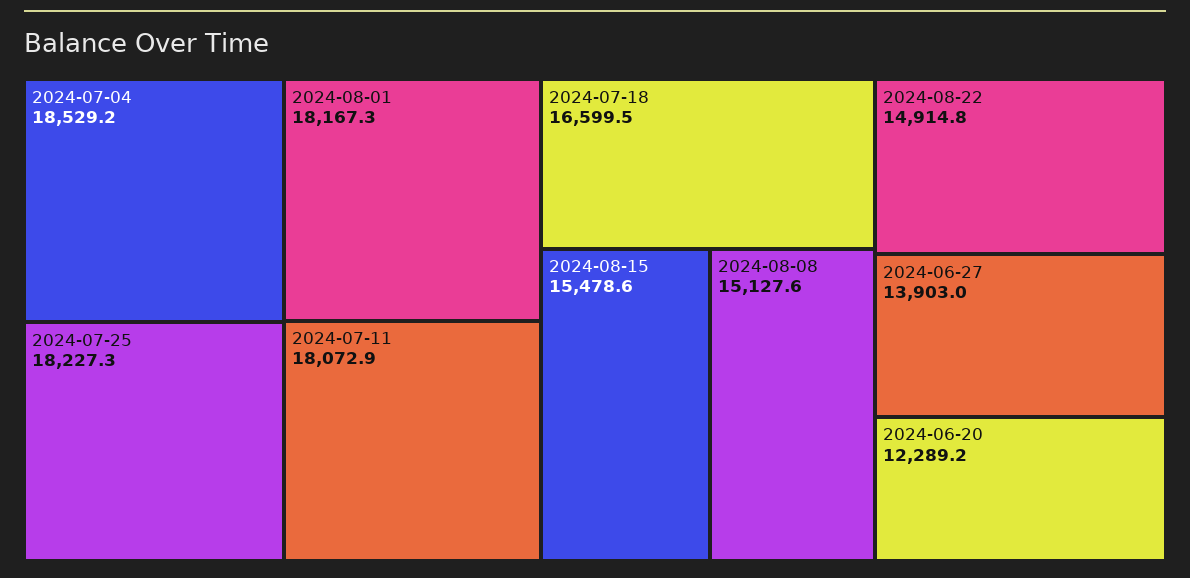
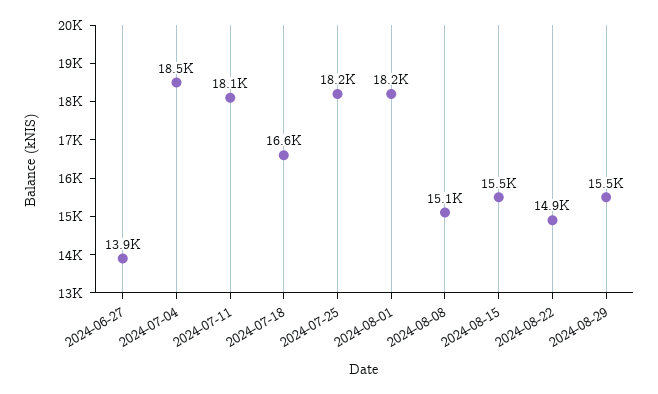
2024-06-20: 12289.2 -> none
2024-08-29: none -> 15500

